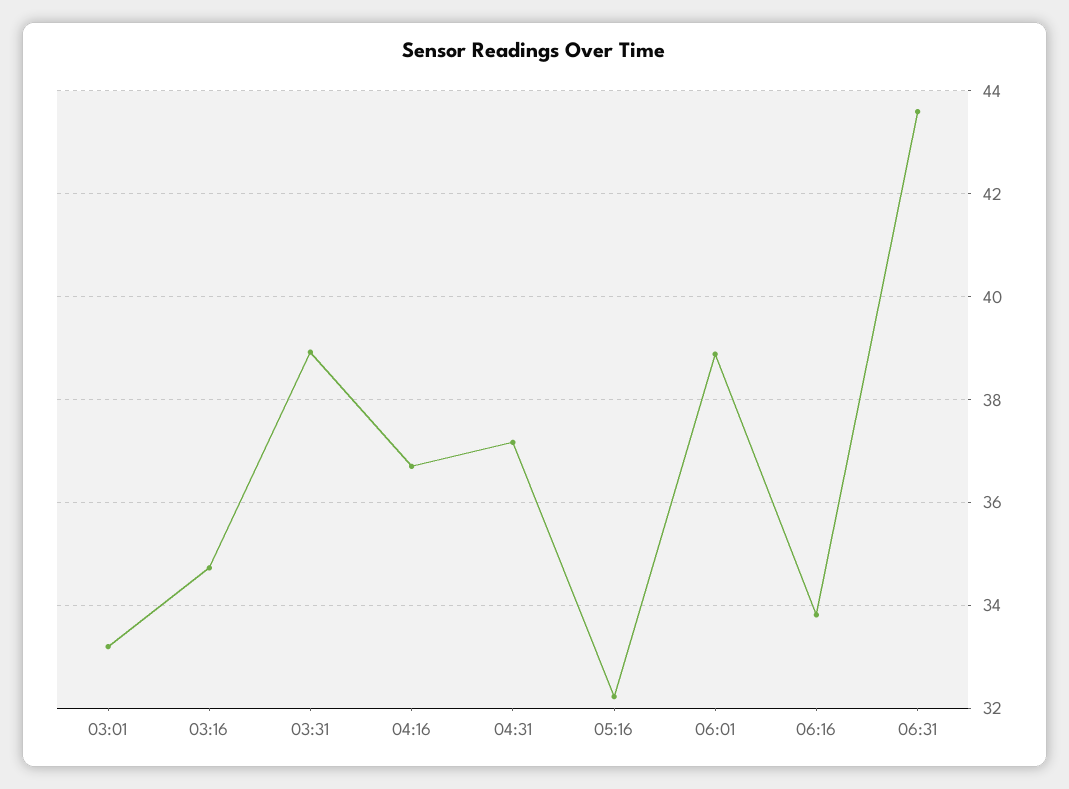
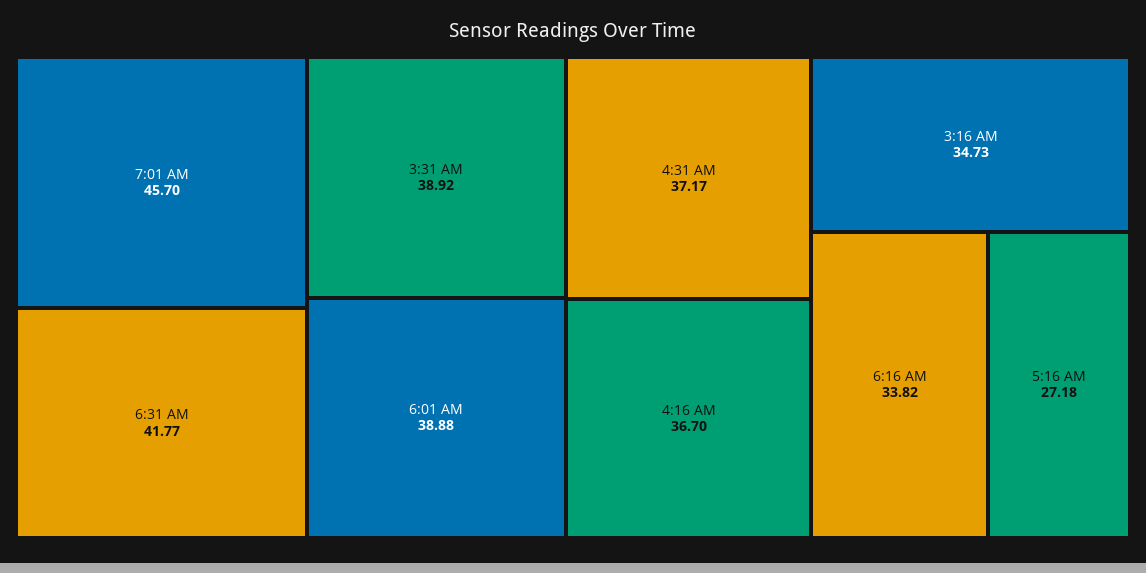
03:01: 33.2 -> none
05:16: 32.2 -> 27.18
06:31: 43.6 -> 41.77
7:01 AM: none -> 45.7

